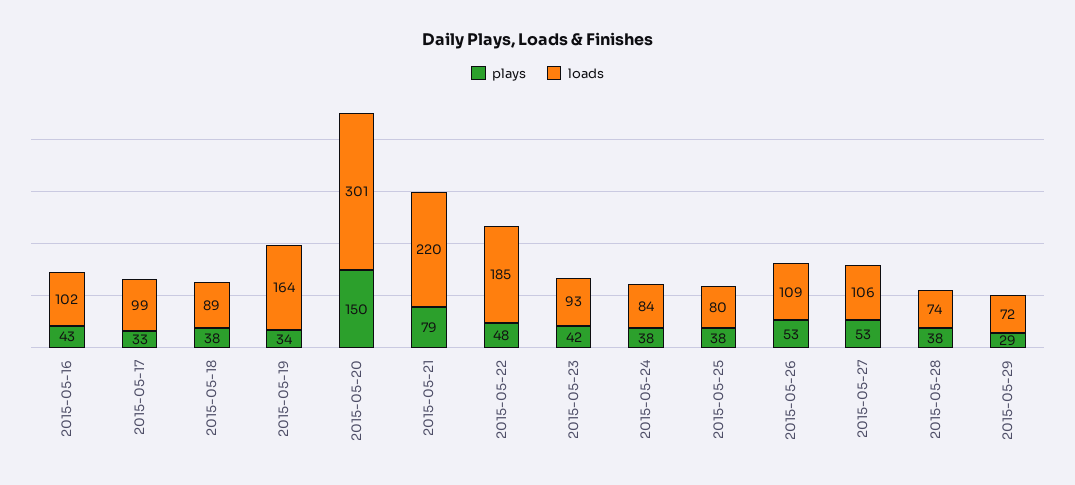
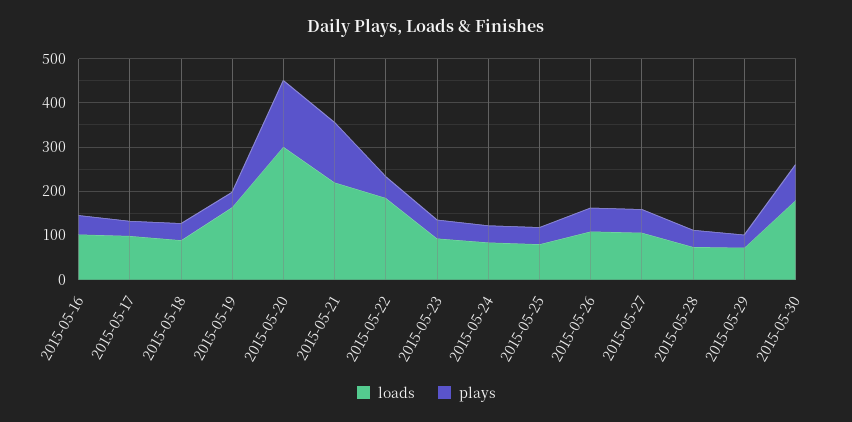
plays, 2015-05-21: 79 -> 140
loads, 2015-05-30: none -> 180
plays, 2015-05-30: none -> 80

